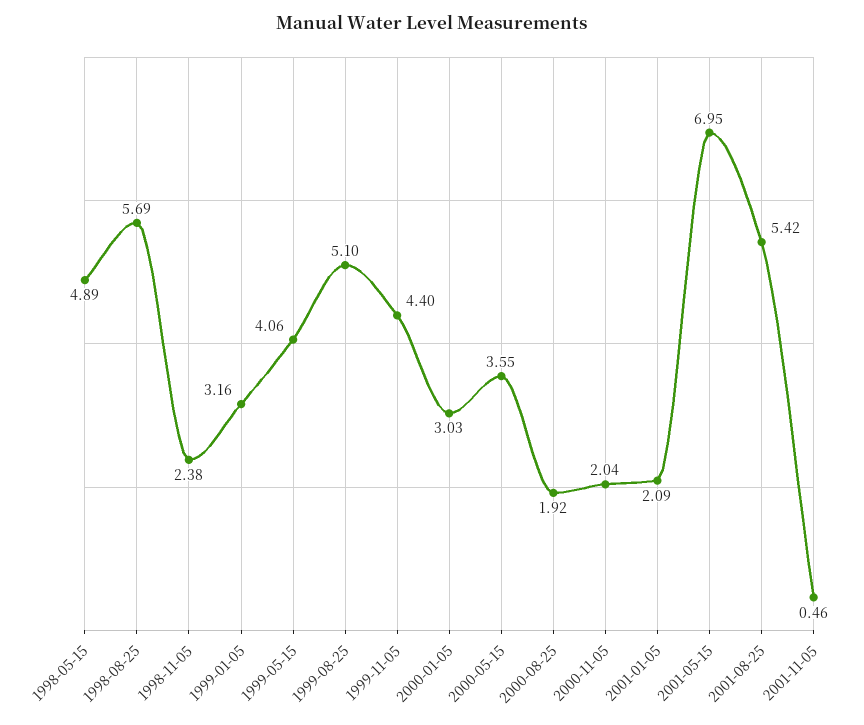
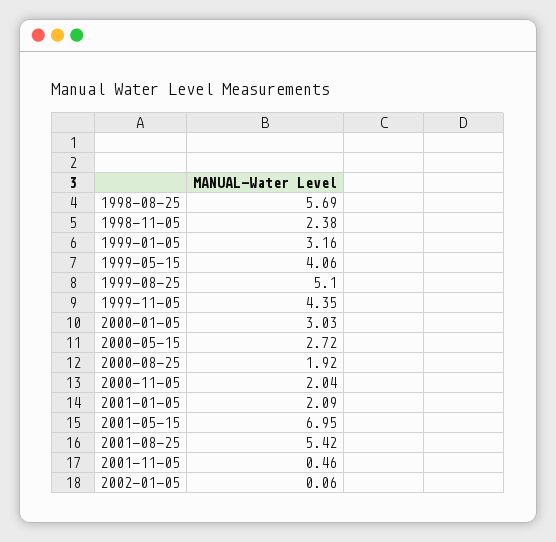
1998-05-15: 4.89 -> none
1999-11-05: 4.4 -> 4.35
2000-05-15: 3.55 -> 2.72
2002-01-05: none -> 0.06

